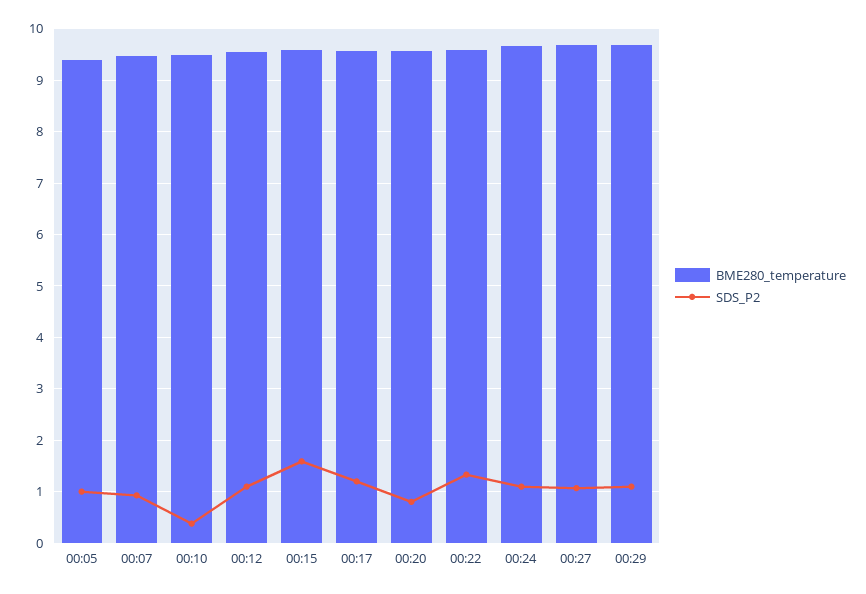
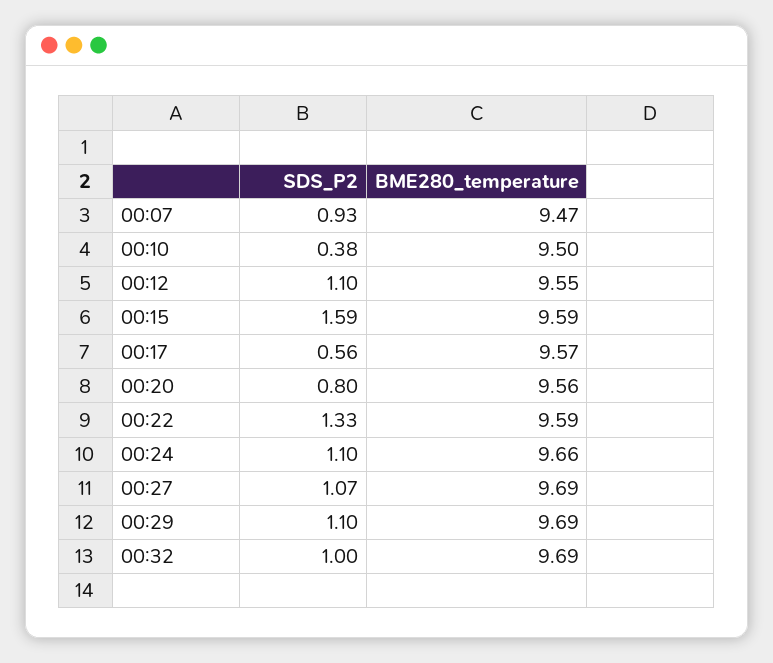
BME280_temperature, 00:05: 9.4 -> none
SDS_P2, 00:05: 1 -> none
SDS_P2, 00:17: 1.2 -> 0.56
SDS_P2, 00:32: none -> 1
BME280_temperature, 00:32: none -> 9.69

